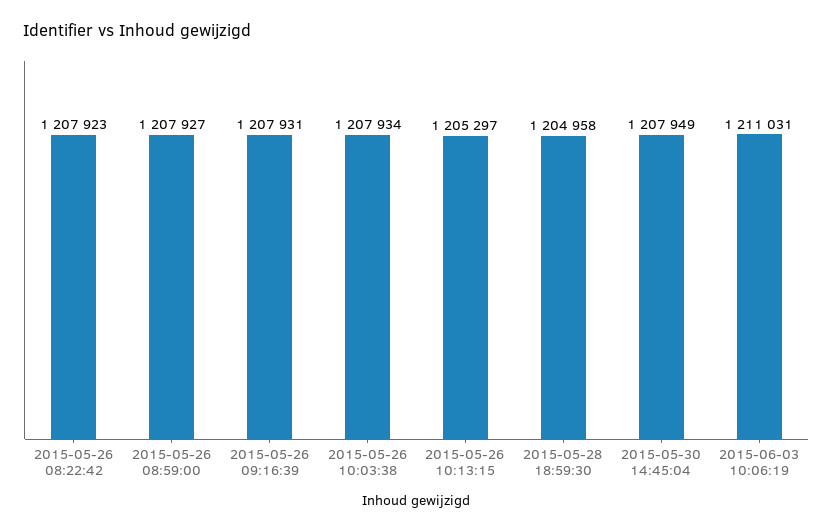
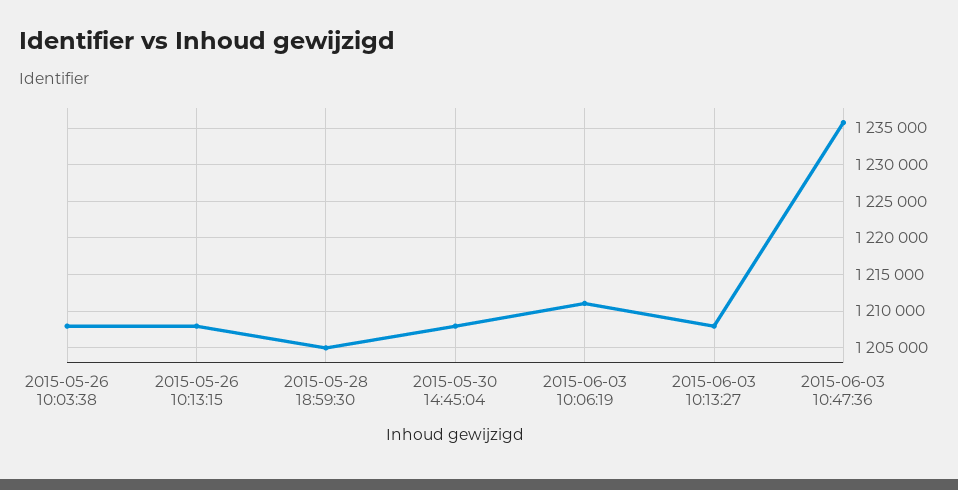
2015-05-26 08:22:42: 1207923 -> none
2015-05-26 08:59:00: 1207927 -> none
2015-05-26 09:16:39: 1207931 -> none
2015-05-26 10:13:15: 1205297 -> 1208000
2015-06-03 10:13:27: none -> 1208000
2015-06-03 10:47:36: none -> 1236000

